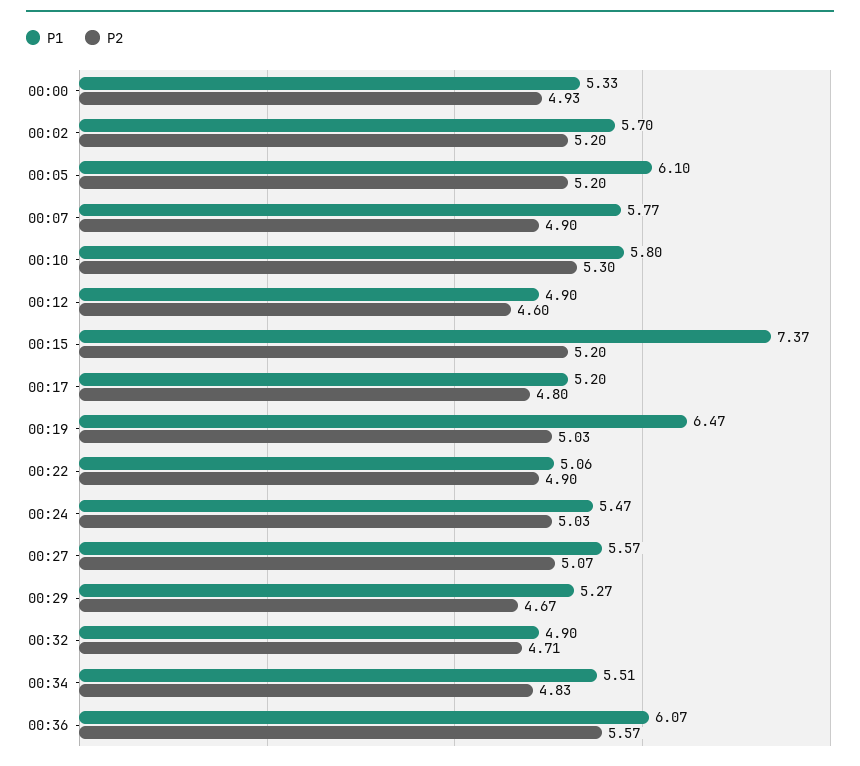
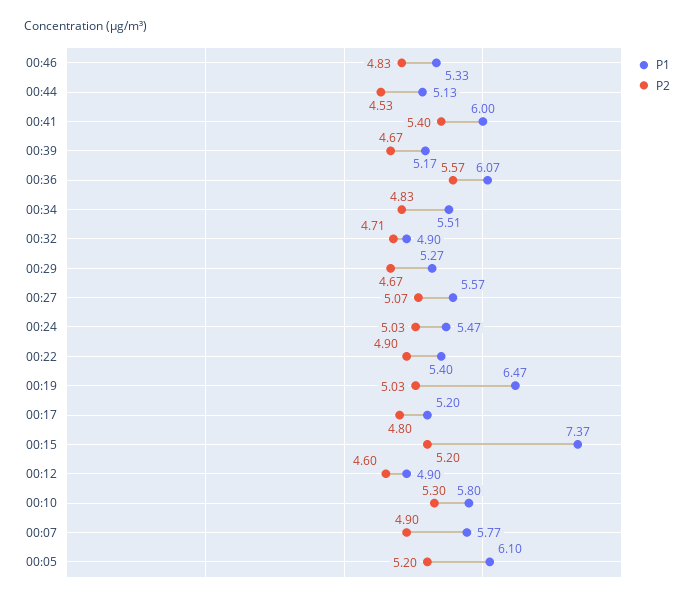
P1, 00:00: 5.33 -> none
P2, 00:00: 4.93 -> none
P1, 00:02: 5.7 -> none
P2, 00:02: 5.2 -> none
P1, 00:22: 5.06 -> 5.4
P1, 00:46: none -> 5.33
P2, 00:46: none -> 4.83
P1, 00:44: none -> 5.13
P2, 00:44: none -> 4.53
P1, 00:41: none -> 6
P2, 00:41: none -> 5.4
P1, 00:39: none -> 5.17
P2, 00:39: none -> 4.67

